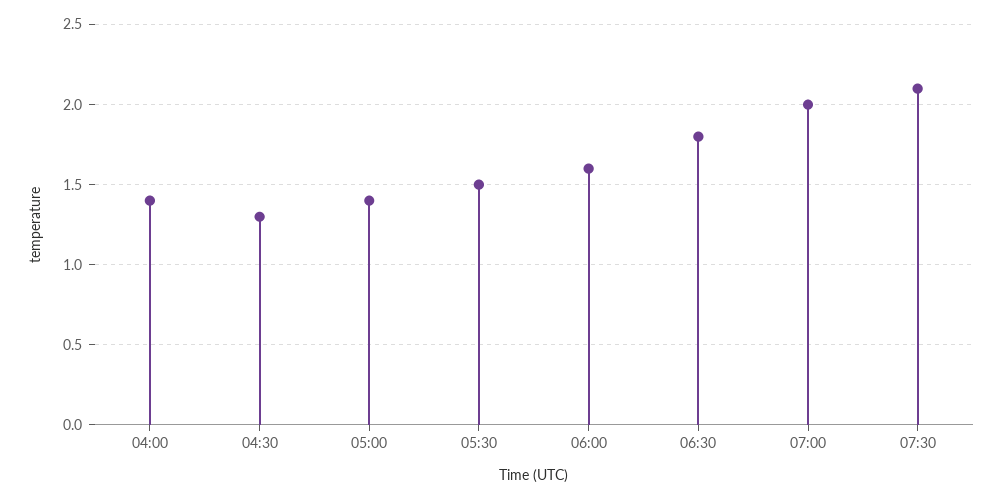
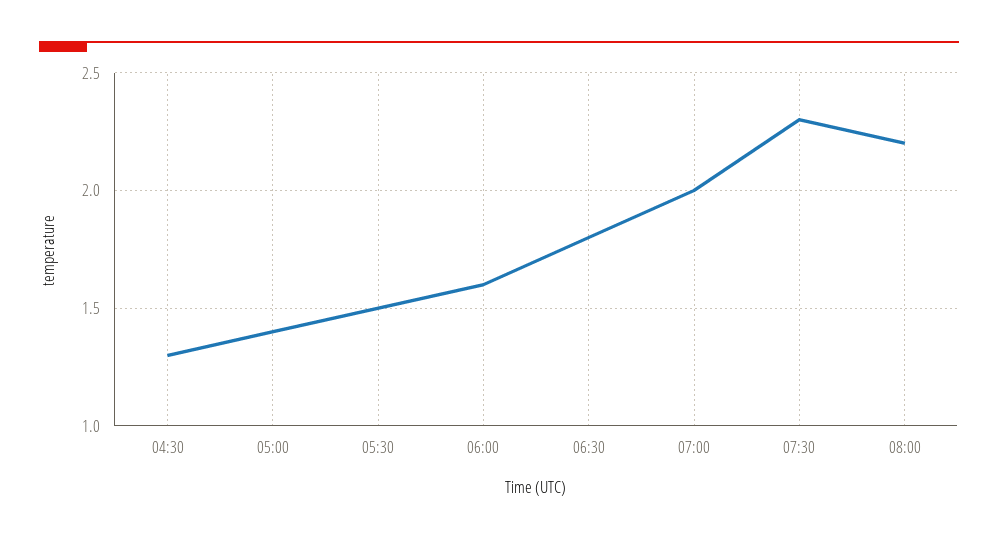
04:00: 1.4 -> none
07:30: 2.1 -> 2.3
08:00: none -> 2.2

